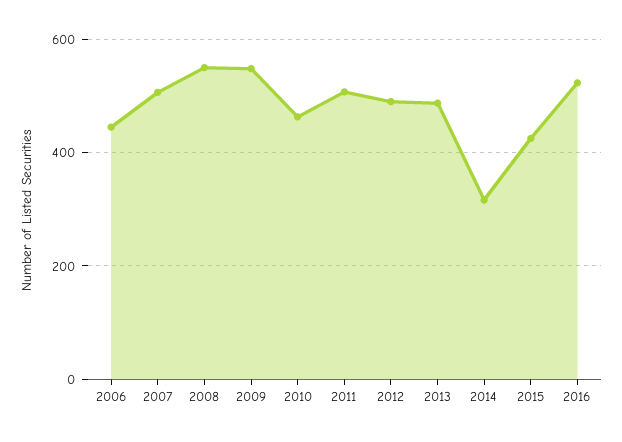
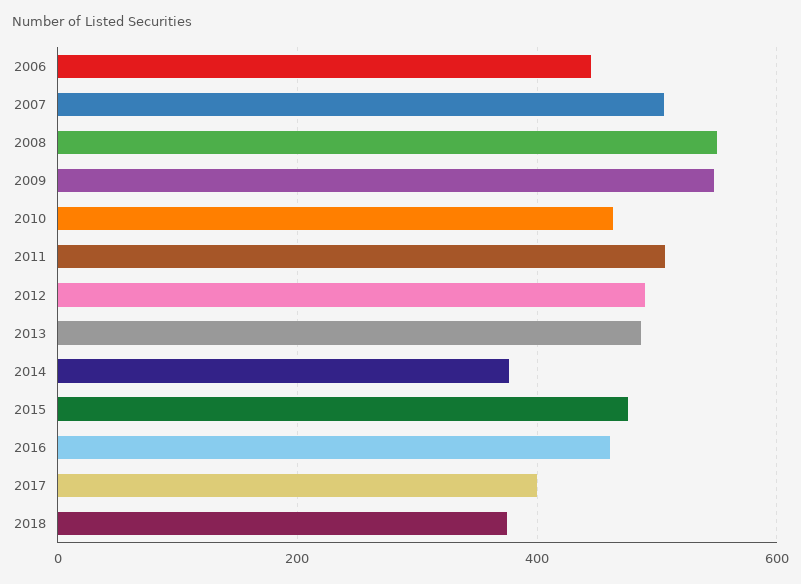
2014: 320 -> 380
2015: 420 -> 480
2016: 520 -> 460
2017: none -> 400
2018: none -> 380

